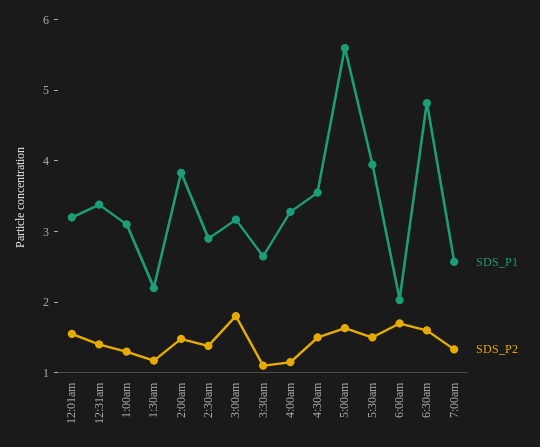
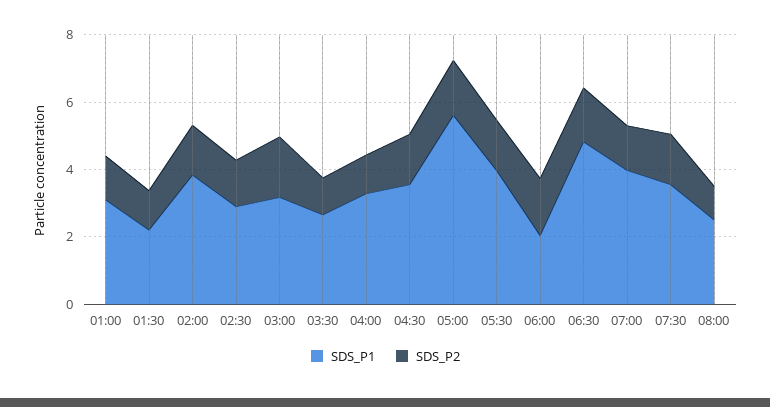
SDS_P1, 12:01am: 3.2 -> none
SDS_P2, 12:01am: 1.6 -> none
SDS_P1, 12:31am: 3.4 -> none
SDS_P2, 12:31am: 1.4 -> none
SDS_P1, 7:00am: 2.6 -> 4
SDS_P1, 07:30: none -> 3.5
SDS_P2, 07:30: none -> 1.5
SDS_P1, 08:00: none -> 2.5
SDS_P2, 08:00: none -> 1

